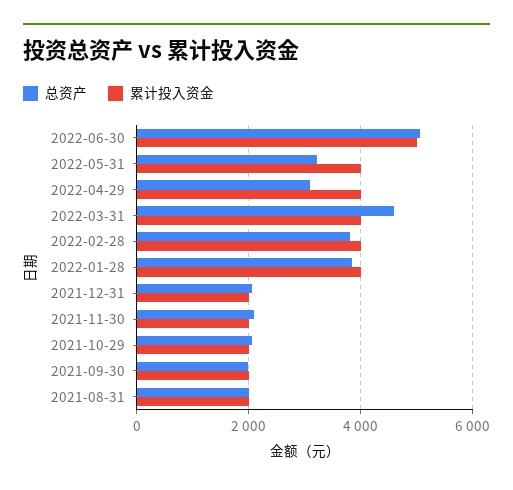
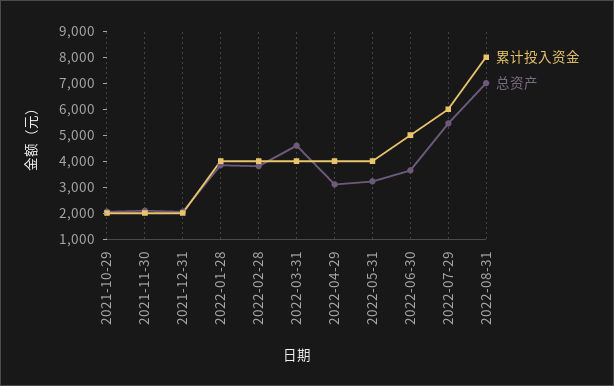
总资产, 2022-06-30: 5000 -> 3500
总资产, 2021-09-30: 2000 -> none
累计投入资金, 2021-09-30: 2000 -> none
总资产, 2021-08-31: 2000 -> none
累计投入资金, 2021-08-31: 2000 -> none
累计投入资金, 2022-07-29: none -> 6000
总资产, 2022-07-29: none -> 5500
累计投入资金, 2022-08-31: none -> 8000
总资产, 2022-08-31: none -> 7000

